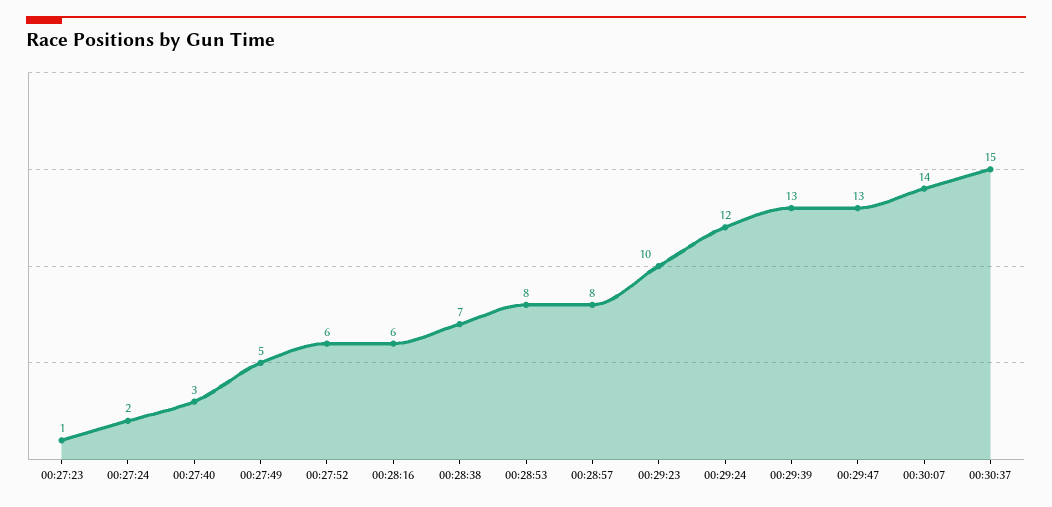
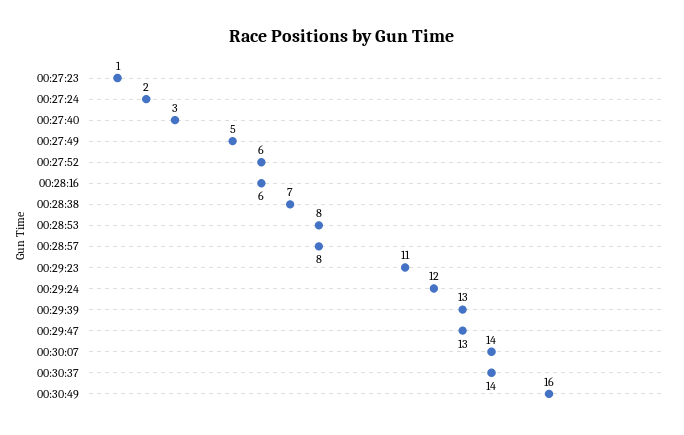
00:29:23: 10 -> 11
00:30:37: 15 -> 14
00:30:49: none -> 16

